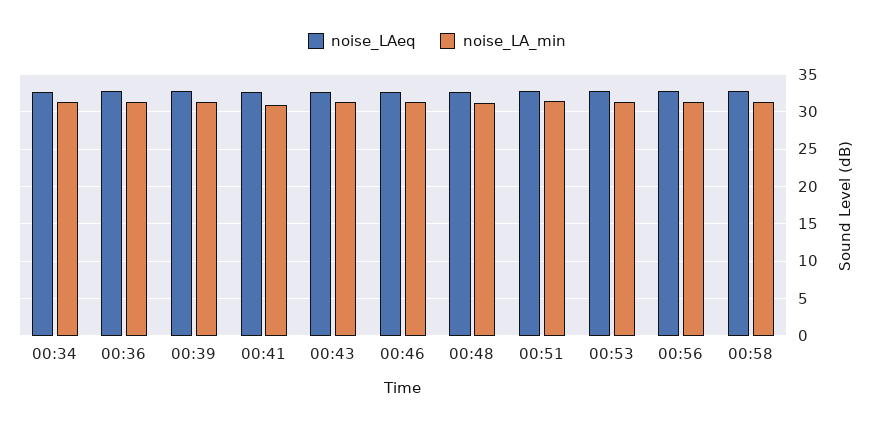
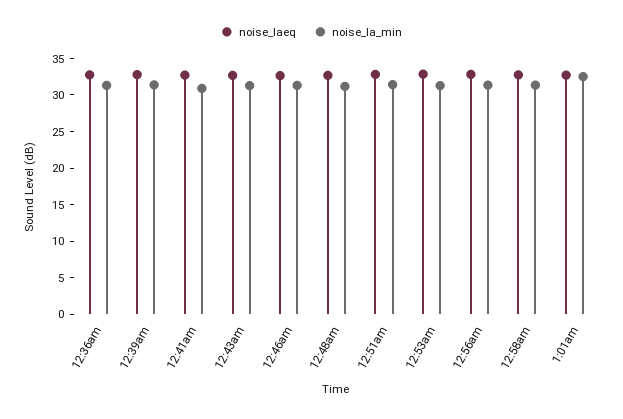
noise_LAeq, 00:34: 33 -> none
noise_LA_min, 00:34: 31 -> none
noise_LAeq, 1:01am: none -> 32.5
noise_LA_min, 1:01am: none -> 32.5

